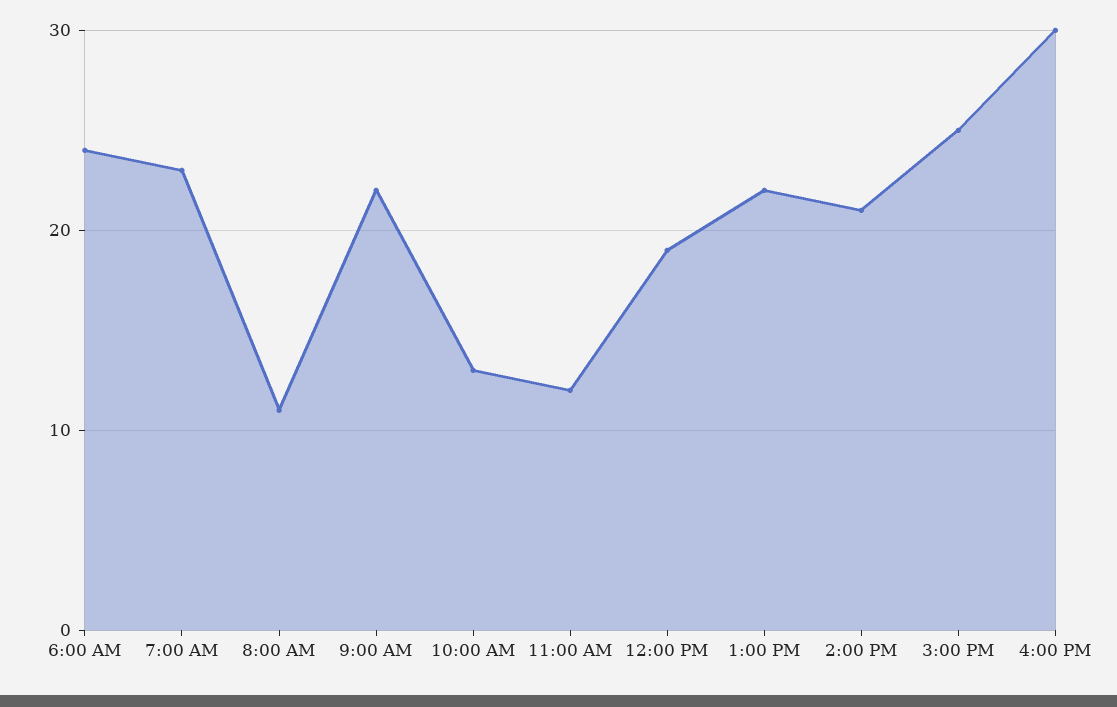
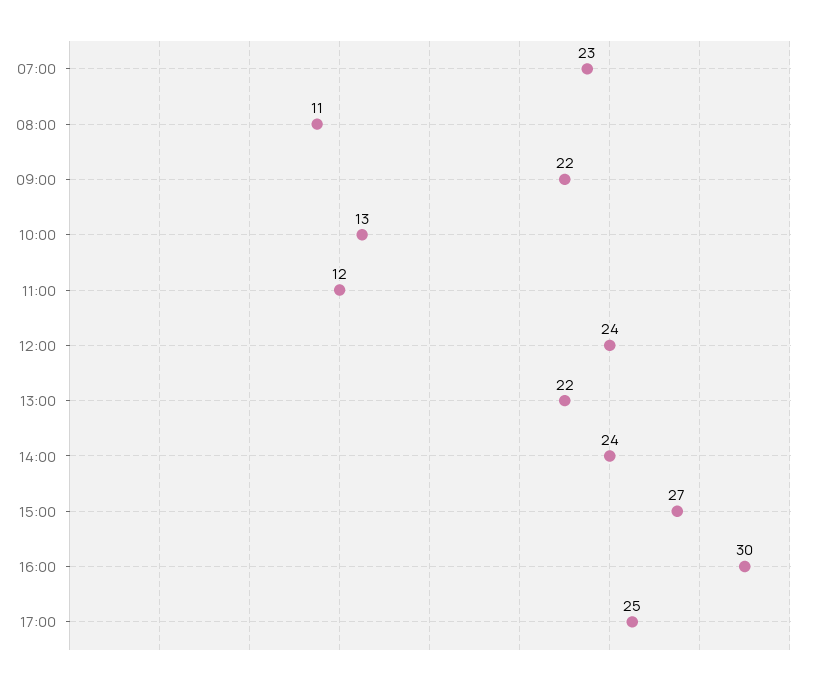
6:00 AM: 24 -> none
12:00 PM: 19 -> 24
2:00 PM: 21 -> 24
3:00 PM: 25 -> 27
17:00: none -> 25

